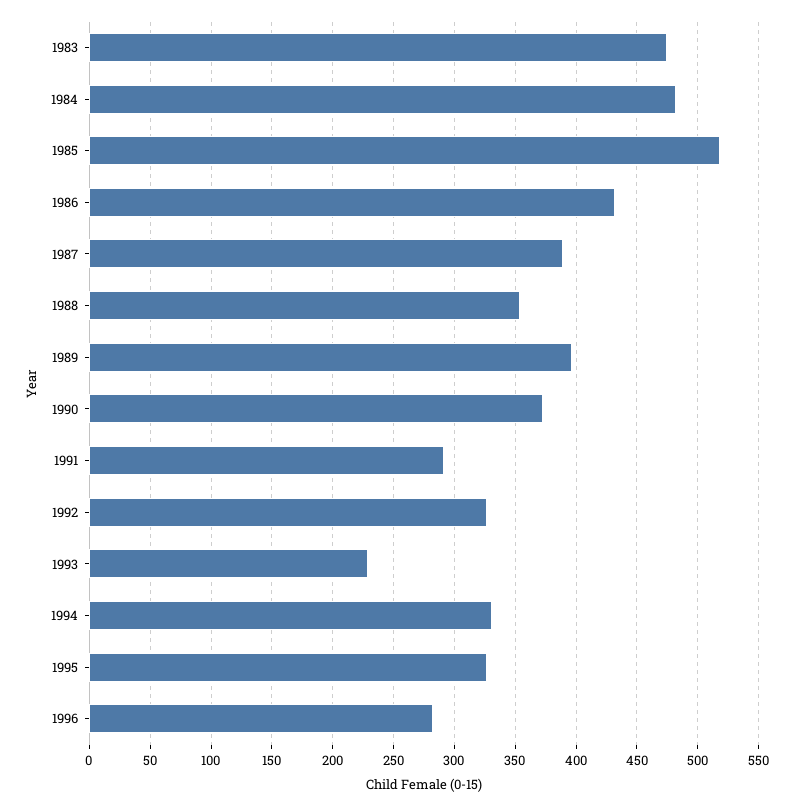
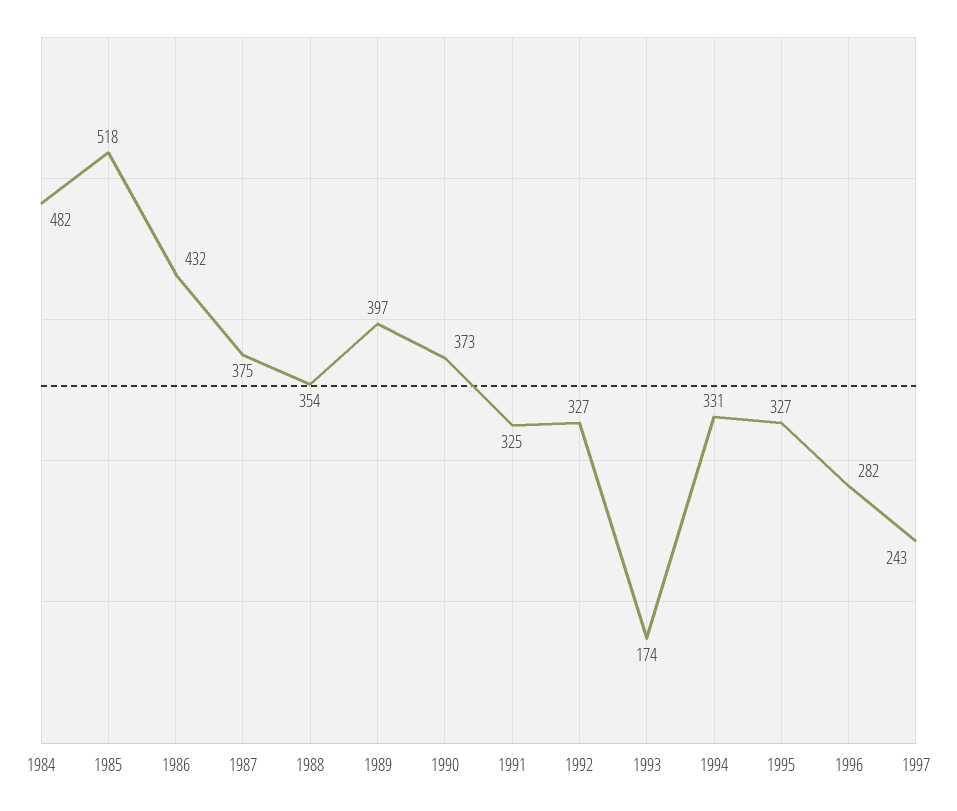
1983: 475 -> none
1987: 390 -> 375
1991: 290 -> 325
1993: 230 -> 174
1997: none -> 243

